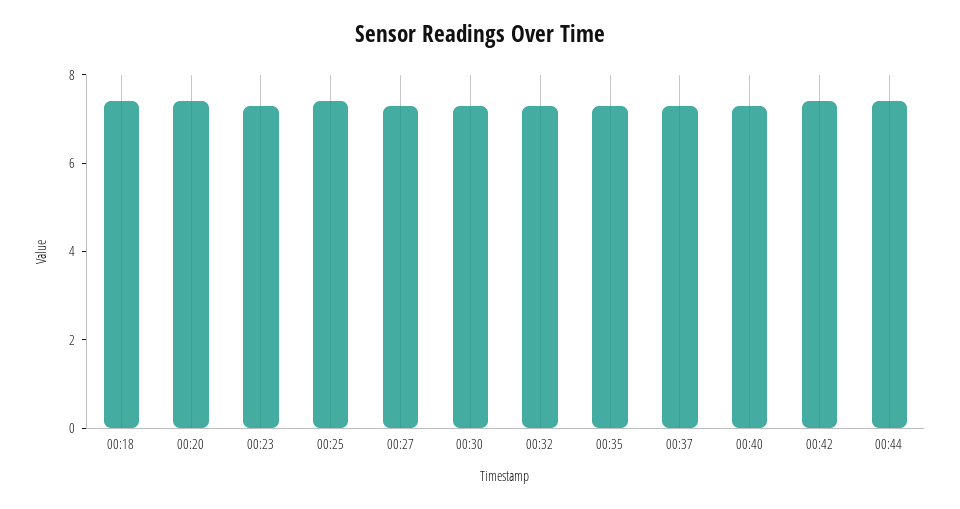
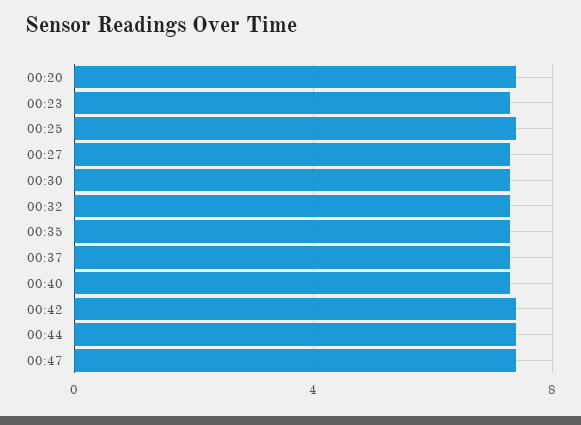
00:18: 7.5 -> none
00:47: none -> 7.5

